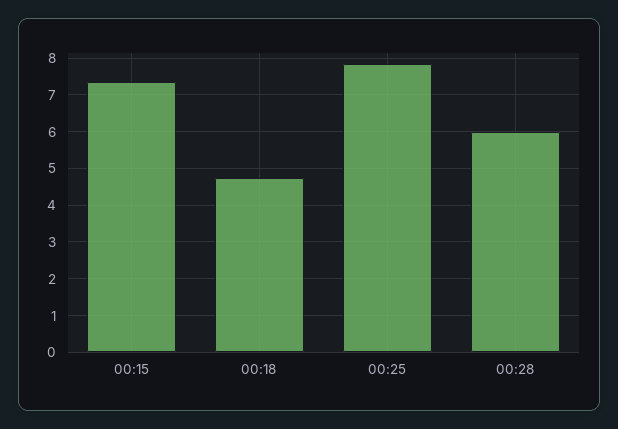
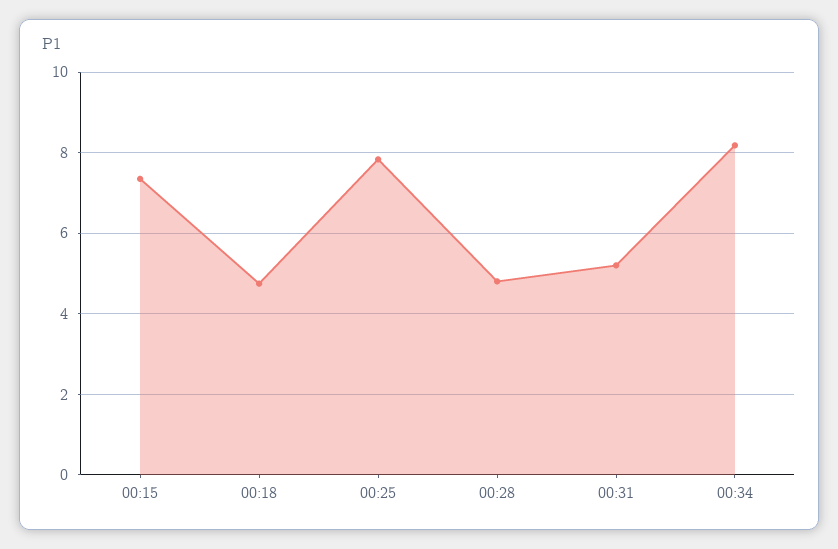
00:28: 6 -> 4.8
00:31: none -> 5.2
00:34: none -> 8.2

